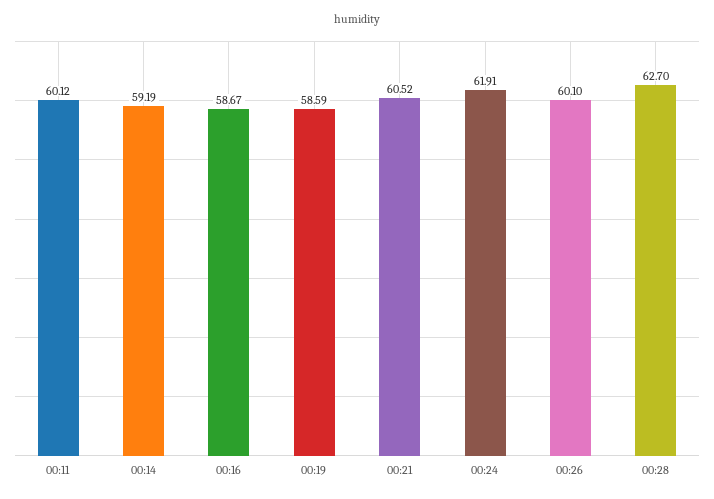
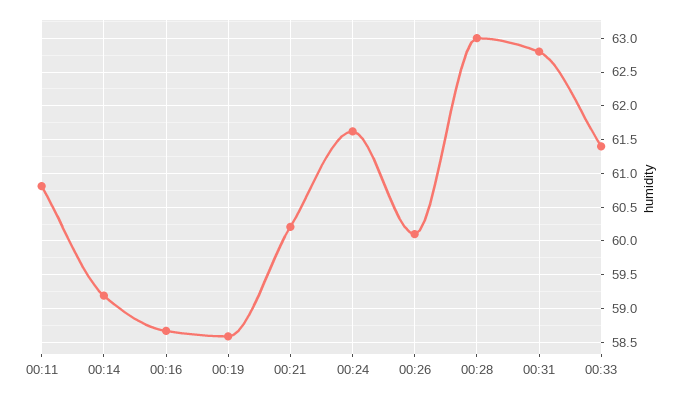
00:11: 60.12 -> 60.8
00:21: 60.52 -> 60.2
00:24: 61.91 -> 61.6
00:28: 62.7 -> 63
00:31: none -> 62.8
00:33: none -> 61.4

